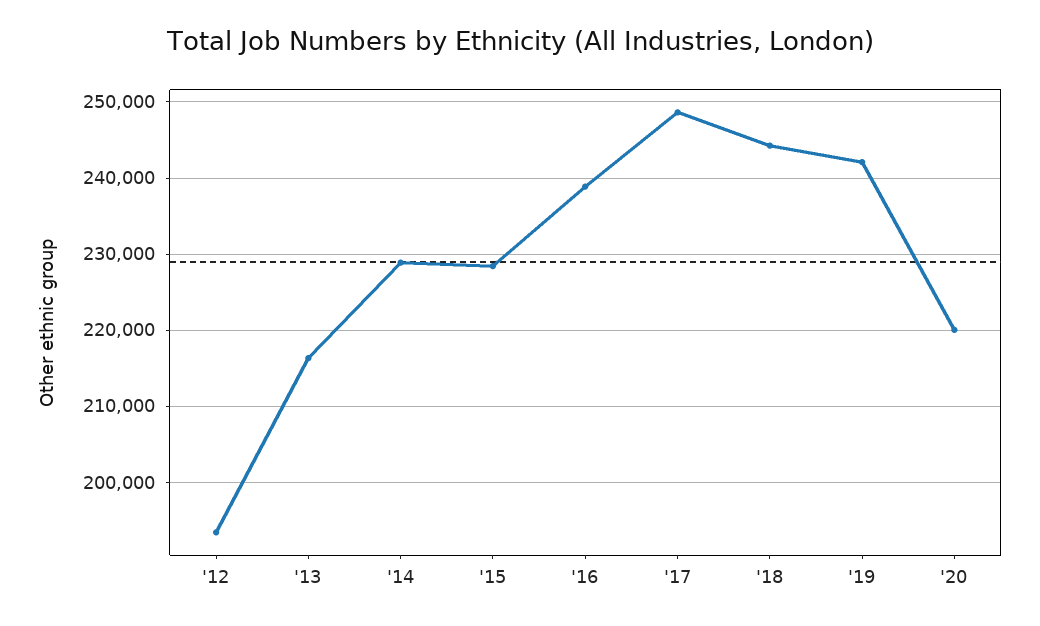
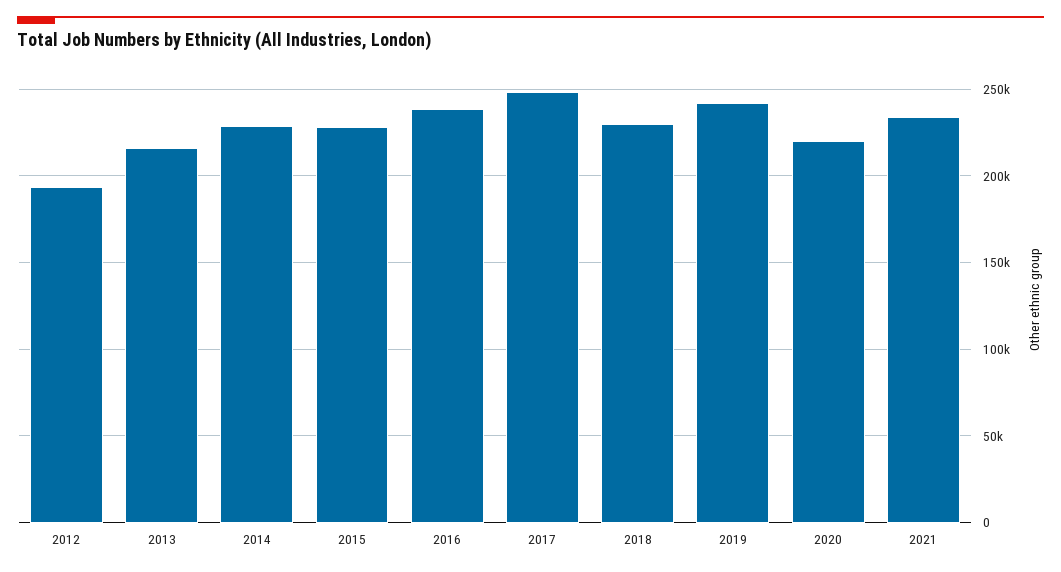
'18: 244000 -> 230000
2021: none -> 235000

